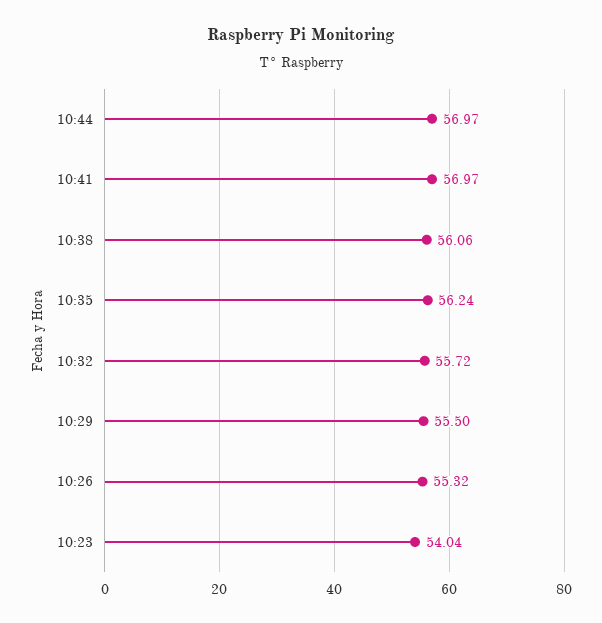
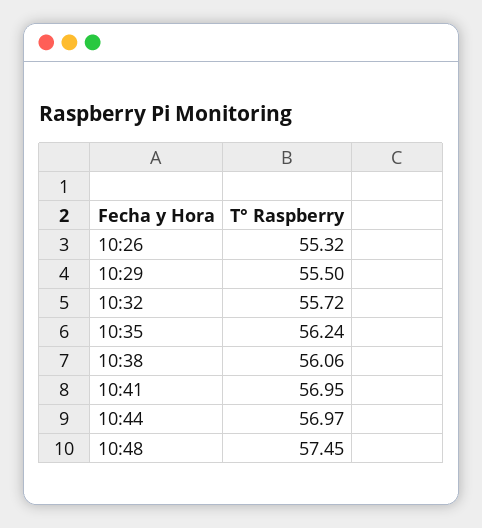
10:41: 56.97 -> 56.95
10:23: 54.04 -> none
10:48: none -> 57.45

